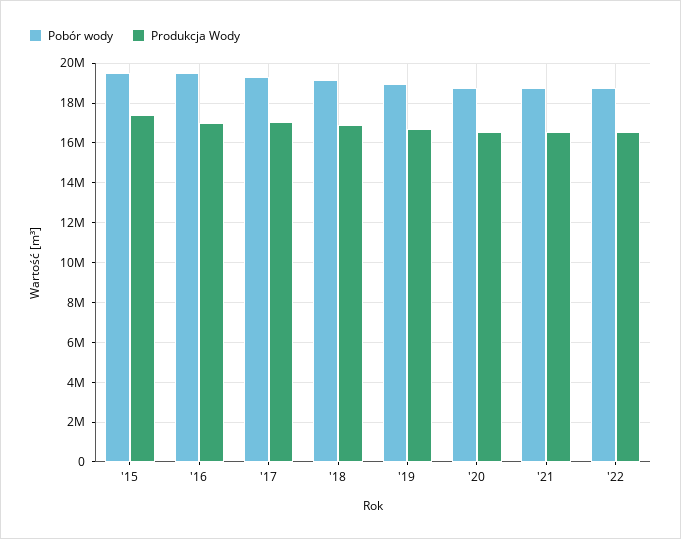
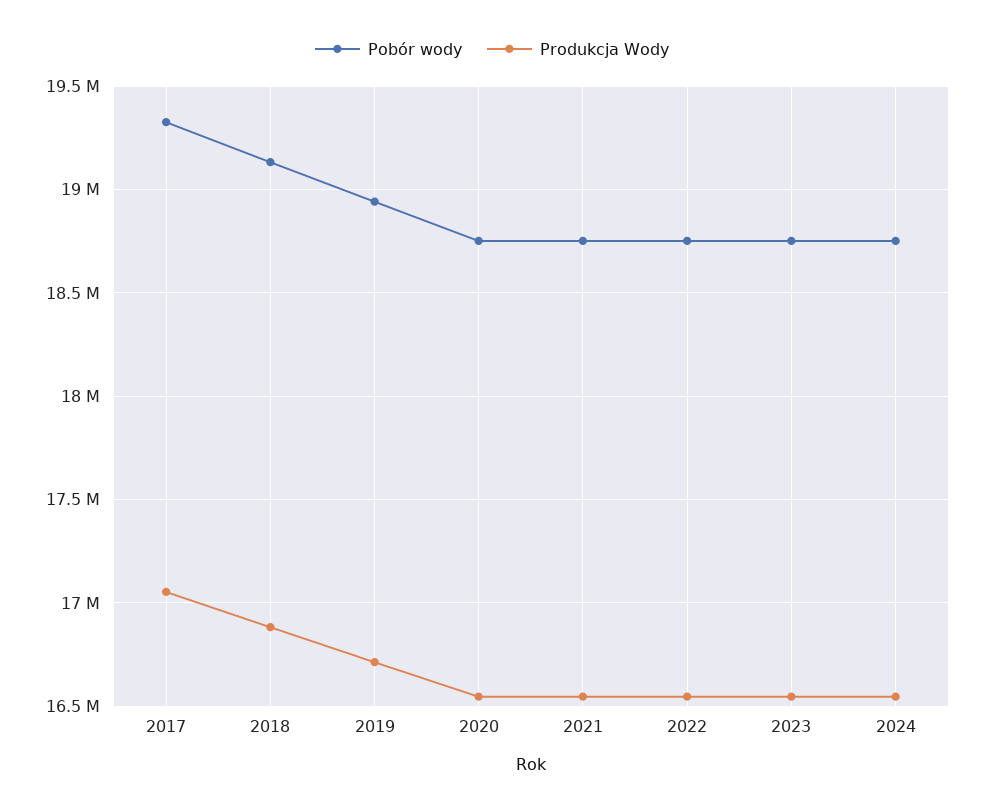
Pobór wody, '15: 19500000 -> none
Produkcja Wody, '15: 17500000 -> none
Pobór wody, '16: 19500000 -> none
Produkcja Wody, '16: 17000000 -> none
Pobór wody, 2023: none -> 18750000
Produkcja Wody, 2023: none -> 16550000
Pobór wody, 2024: none -> 18750000
Produkcja Wody, 2024: none -> 16550000

